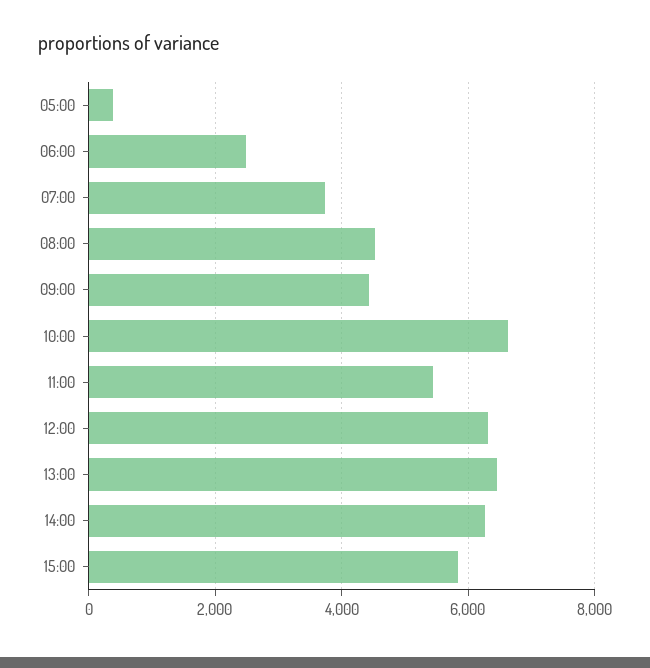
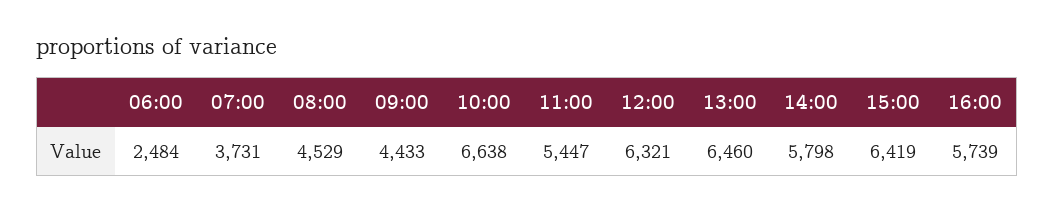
05:00: 400 -> none
14:00: 6200 -> 5798
15:00: 5800 -> 6419
16:00: none -> 5739

